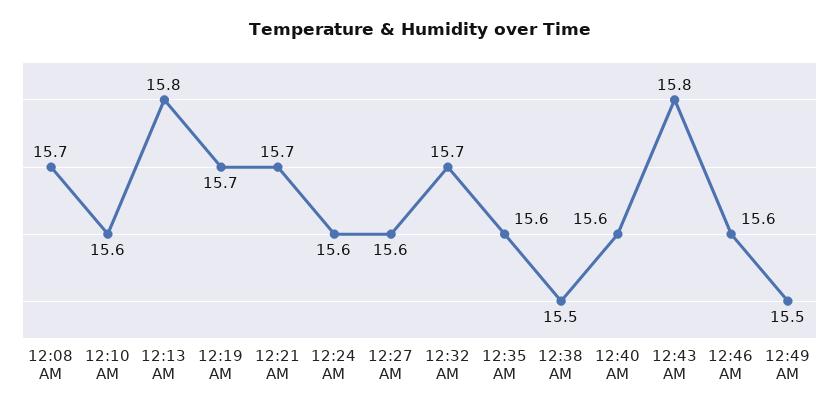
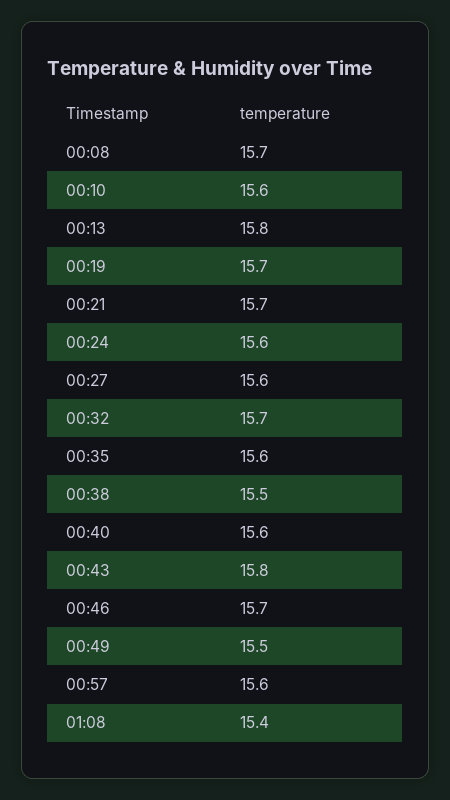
12:46 AM: 15.6 -> 15.7
00:57: none -> 15.6
01:08: none -> 15.4

